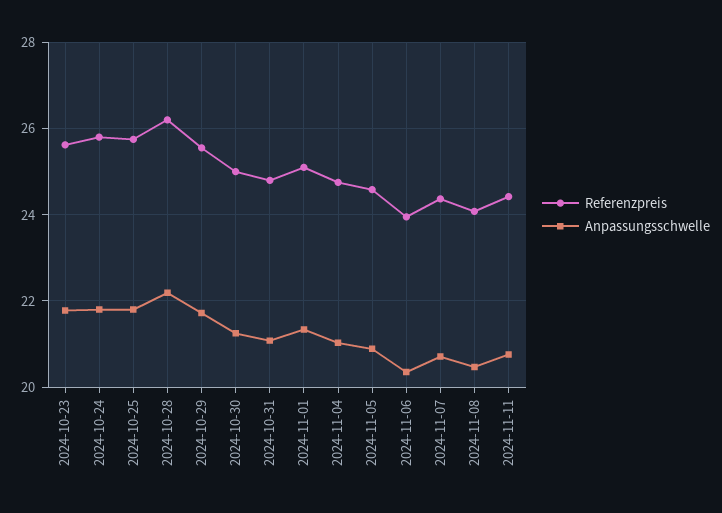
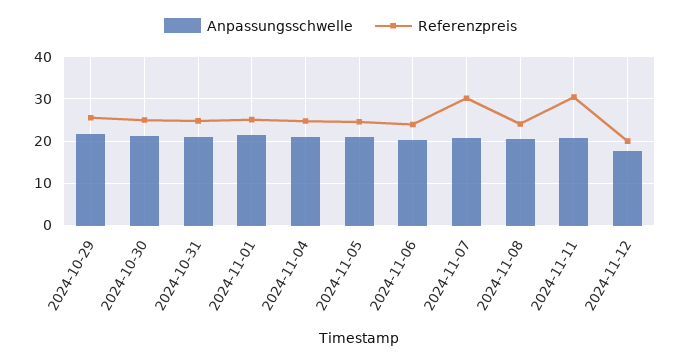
Referenzpreis, 2024-10-23: 25.6 -> none
Anpassungsschwelle, 2024-10-23: 21.8 -> none
Referenzpreis, 2024-10-24: 25.8 -> none
Anpassungsschwelle, 2024-10-24: 21.8 -> none
Referenzpreis, 2024-10-25: 25.8 -> none
Anpassungsschwelle, 2024-10-25: 21.8 -> none
Referenzpreis, 2024-10-28: 26.2 -> none
Anpassungsschwelle, 2024-10-28: 22.2 -> none
Referenzpreis, 2024-11-07: 24.4 -> 30
Referenzpreis, 2024-11-11: 24.4 -> 30
Anpassungsschwelle, 2024-11-12: none -> 18
Referenzpreis, 2024-11-12: none -> 20

